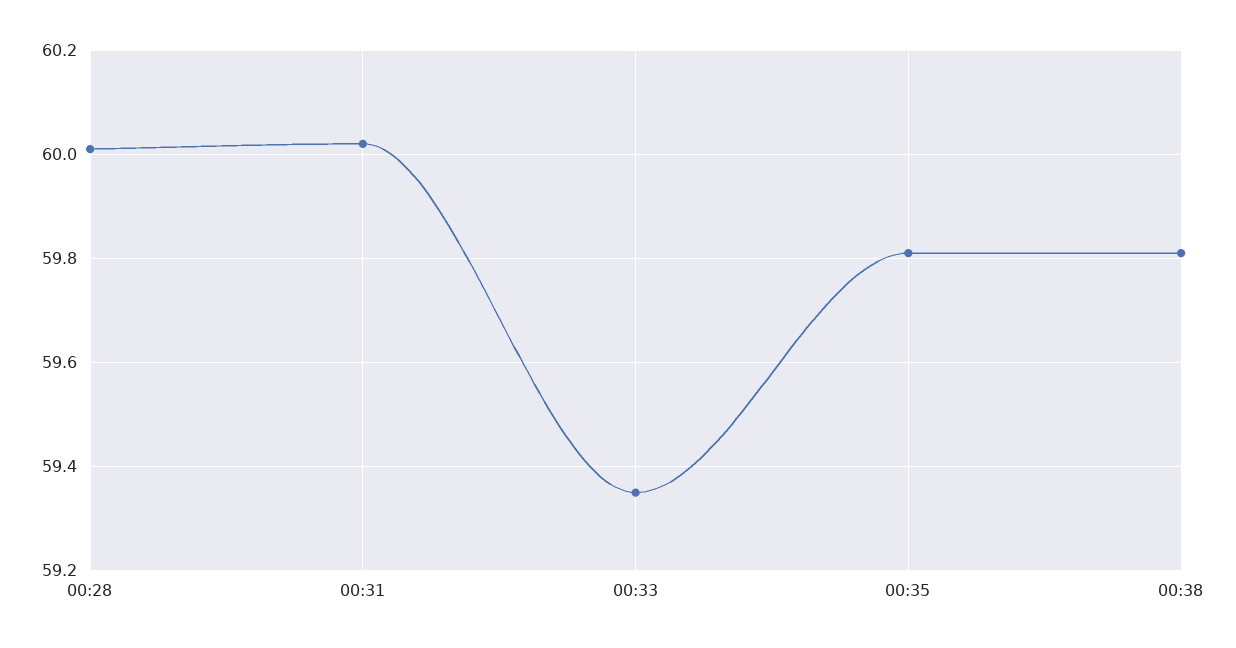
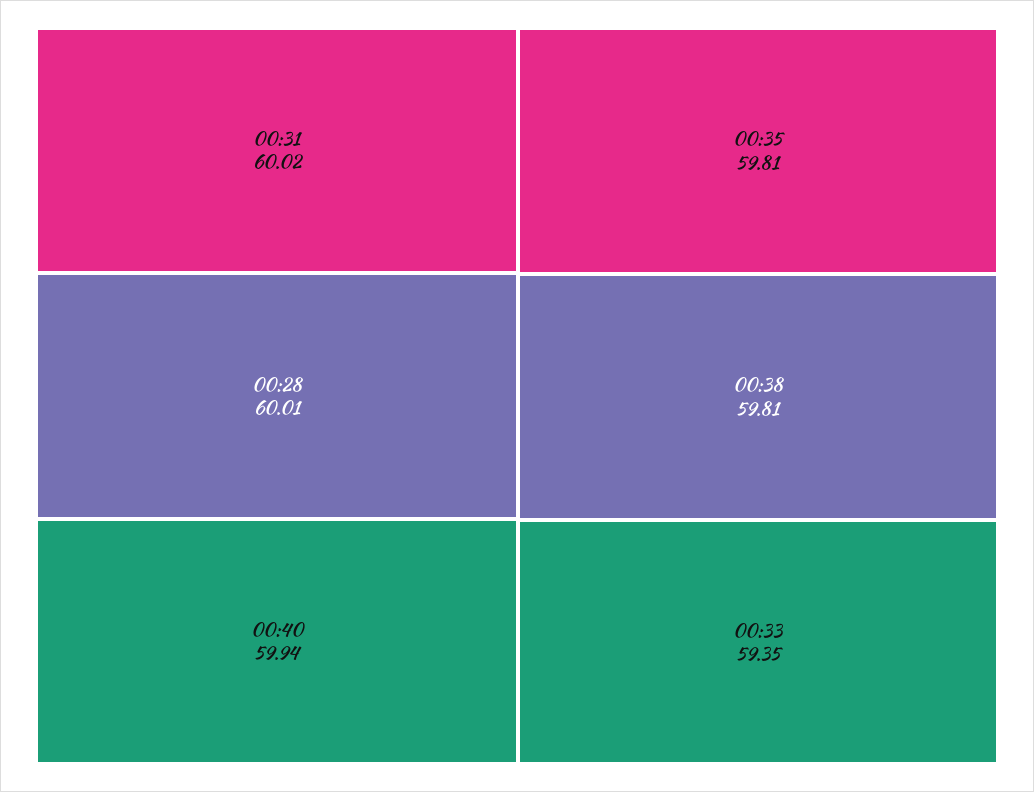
00:40: none -> 59.94

